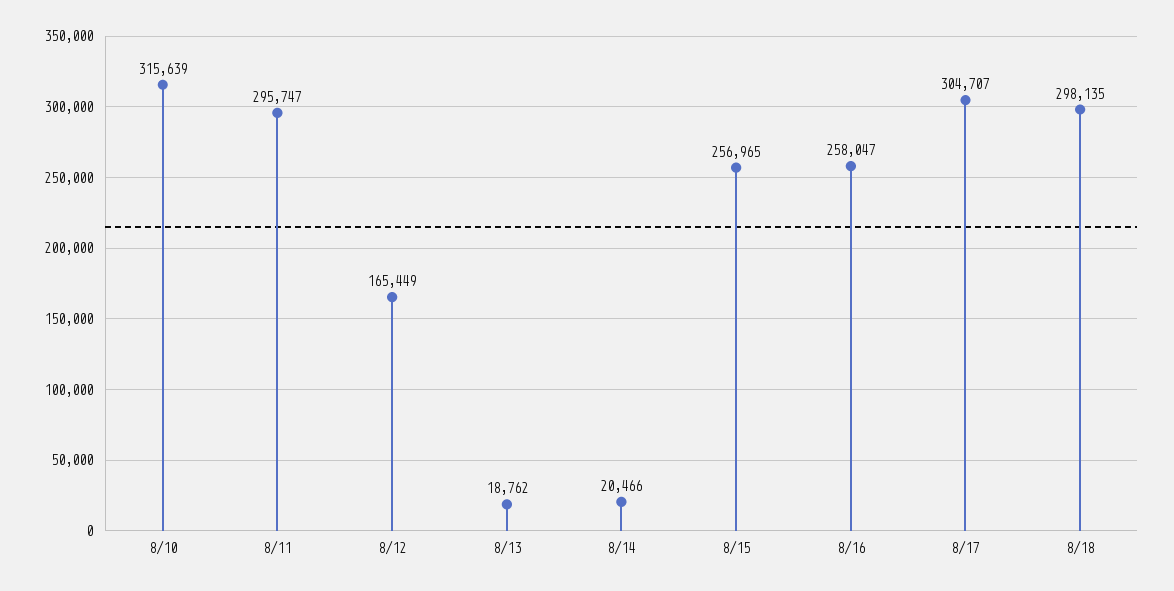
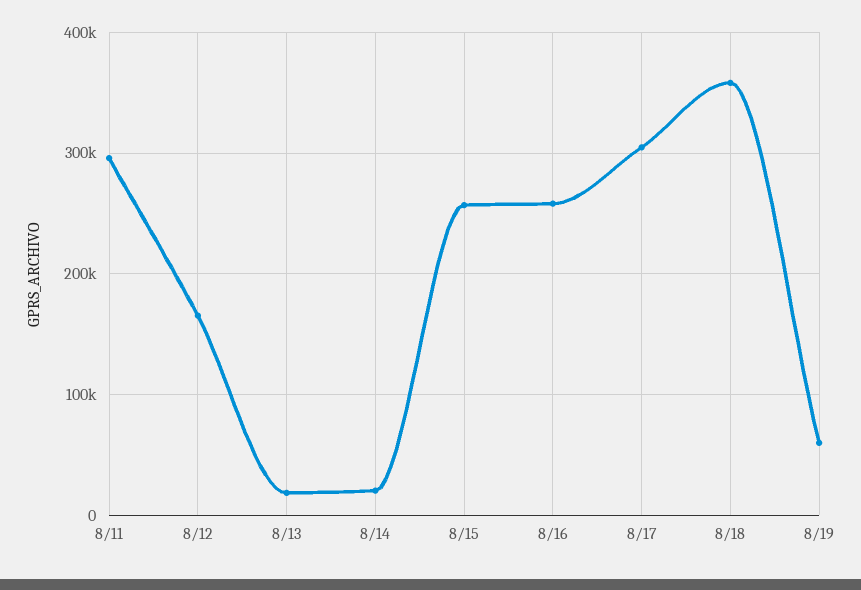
8/10: 315639 -> none
8/18: 298135 -> 360000
8/19: none -> 60000

